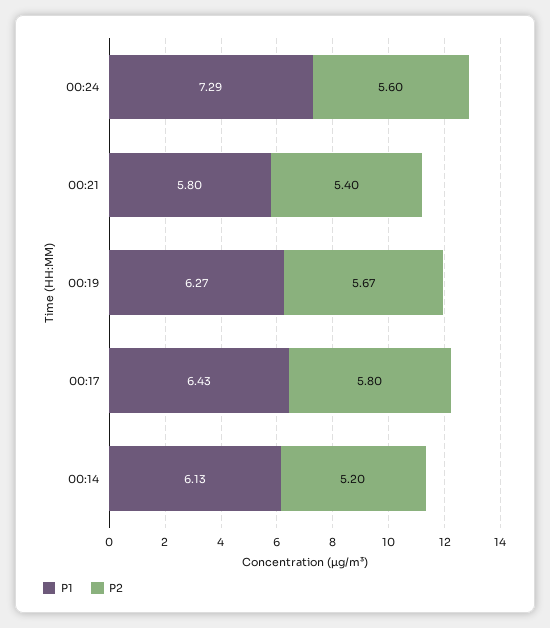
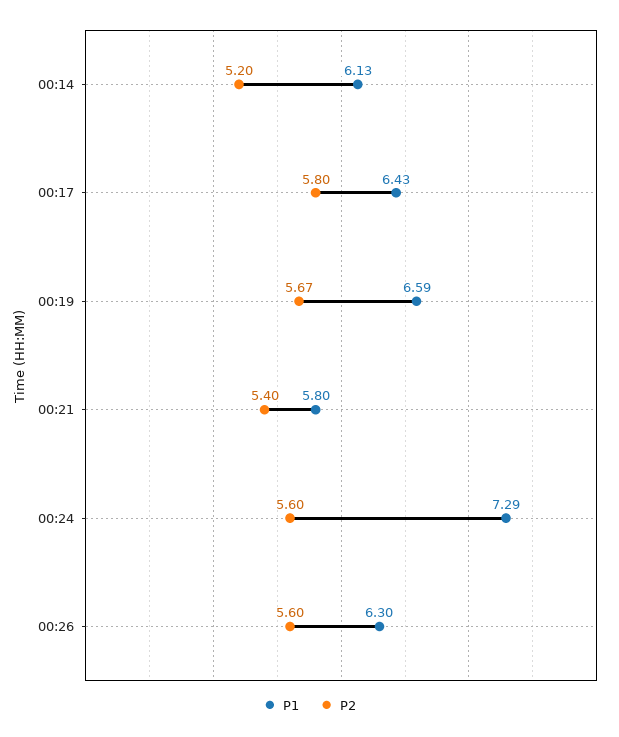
P1, 00:19: 6.27 -> 6.59
P1, 00:26: none -> 6.3
P2, 00:26: none -> 5.6

